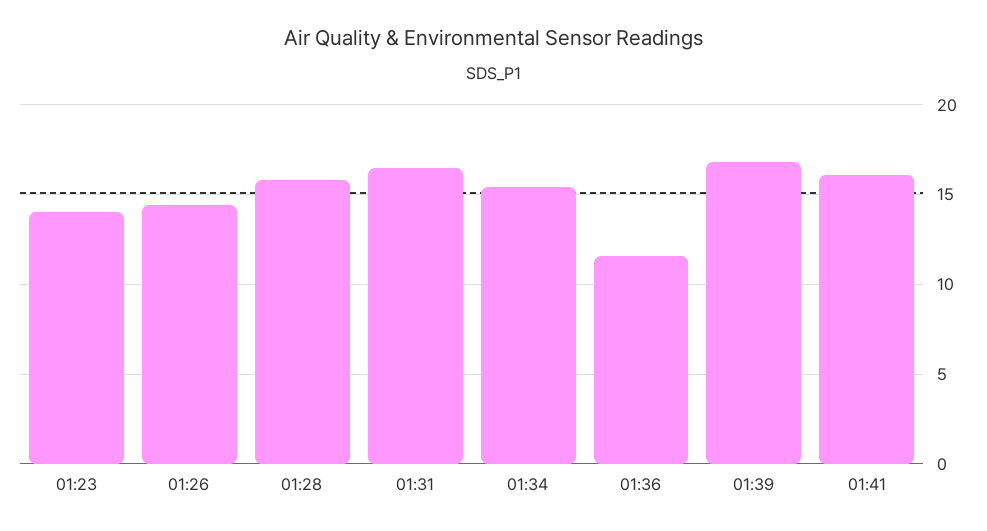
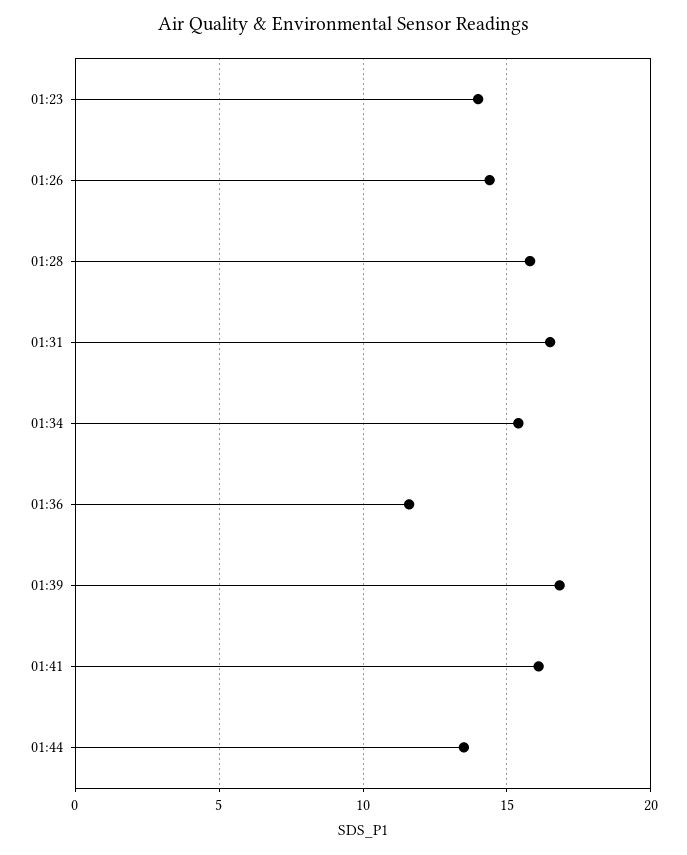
01:44: none -> 13.5

